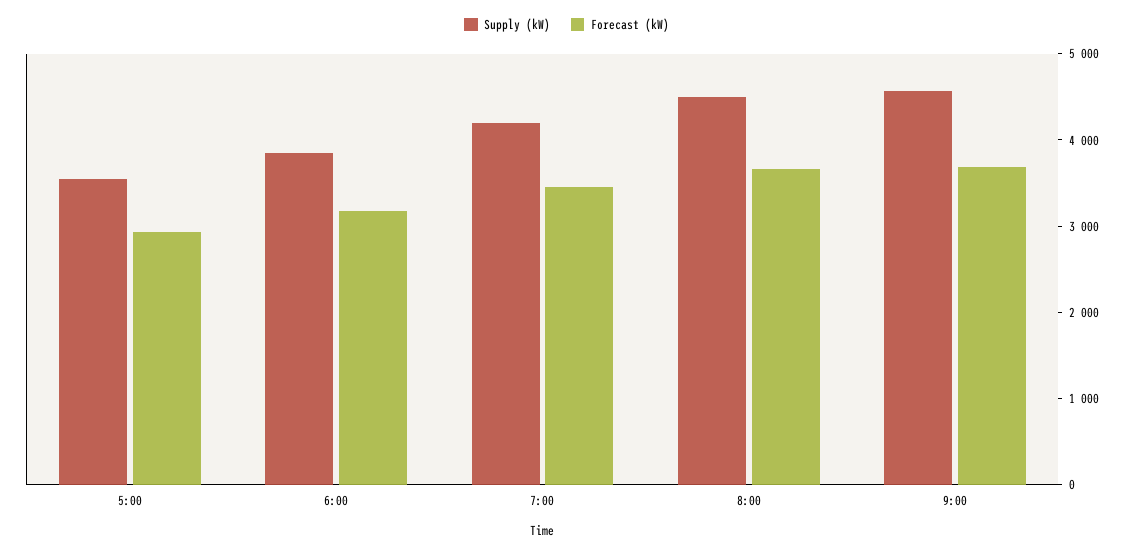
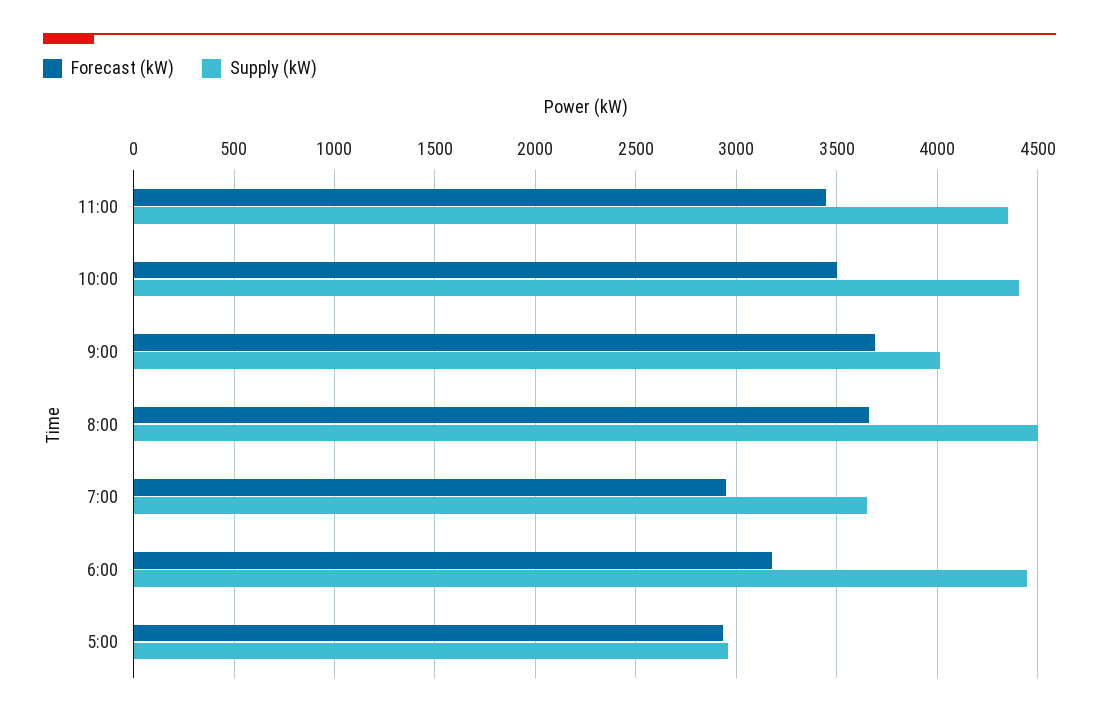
Supply (kW), 5:00: 3600 -> 2950
Supply (kW), 6:00: 3800 -> 4450
Supply (kW), 7:00: 4200 -> 3650
Forecast (kW), 7:00: 3400 -> 2950
Supply (kW), 9:00: 4600 -> 4000
Forecast (kW), 11:00: none -> 3450
Supply (kW), 11:00: none -> 4350
Forecast (kW), 10:00: none -> 3500
Supply (kW), 10:00: none -> 4400

